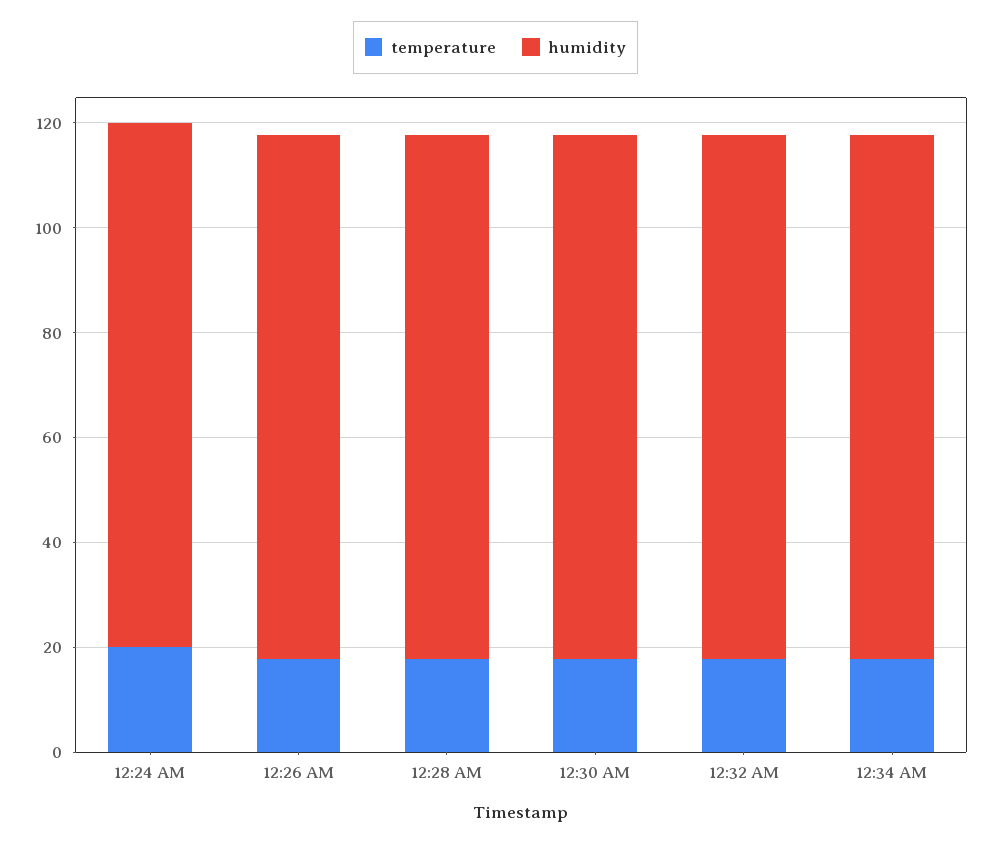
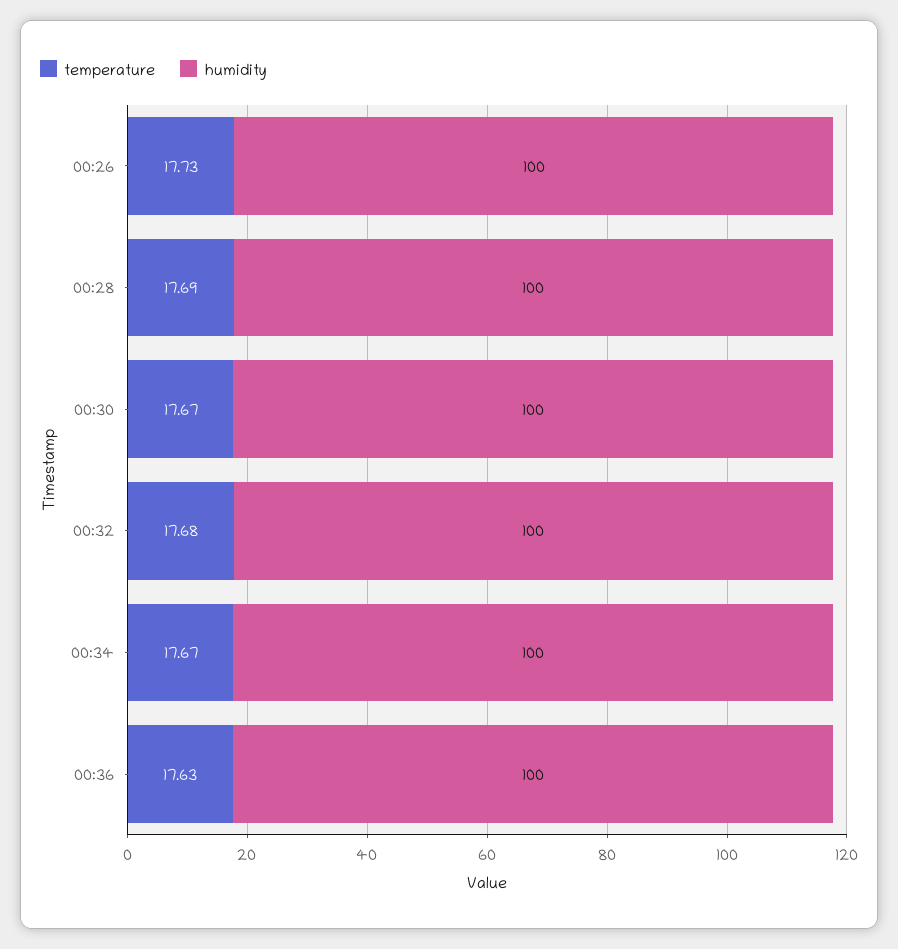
temperature, 12:24 AM: 20 -> none
humidity, 12:24 AM: 100 -> none
temperature, 00:36: none -> 17.63
humidity, 00:36: none -> 100

